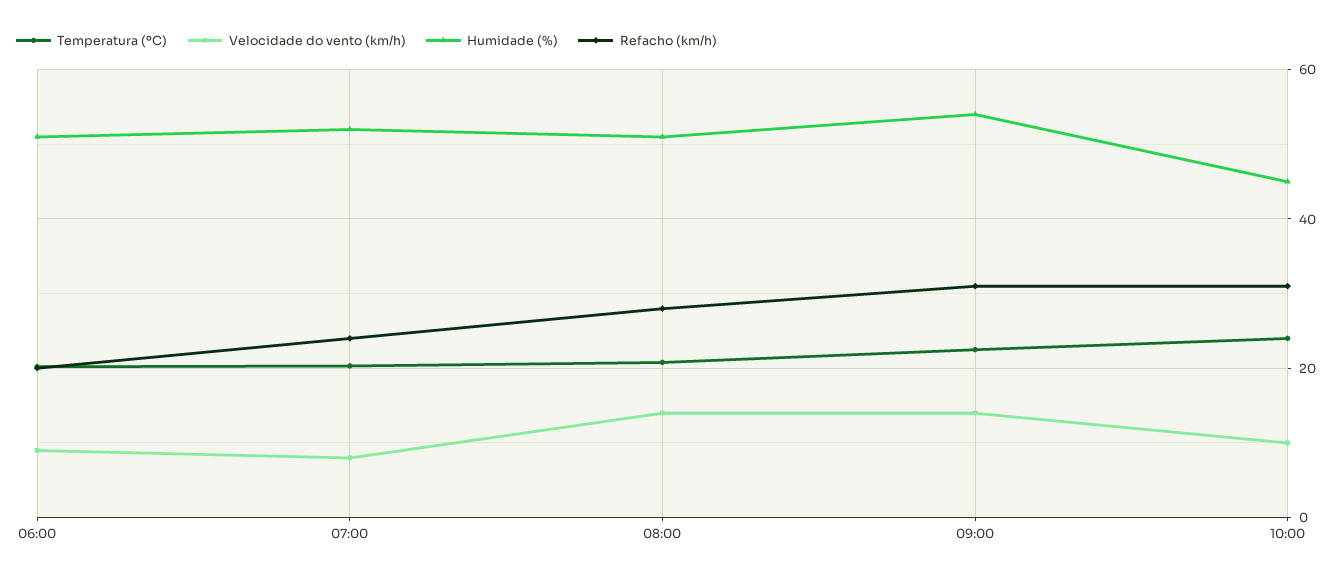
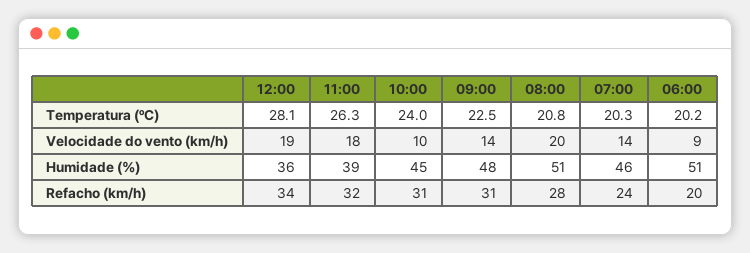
Velocidade do vento (km/h), 07:00: 8 -> 14
Humidade (%), 07:00: 52 -> 46
Velocidade do vento (km/h), 08:00: 14 -> 20
Humidade (%), 09:00: 54 -> 48
Temperatura (ºC), 12:00: none -> 28.1
Temperatura (ºC), 11:00: none -> 26.3
Velocidade do vento (km/h), 12:00: none -> 19
Velocidade do vento (km/h), 11:00: none -> 18
Humidade (%), 12:00: none -> 36
Humidade (%), 11:00: none -> 39
Refacho (km/h), 12:00: none -> 34
Refacho (km/h), 11:00: none -> 32

